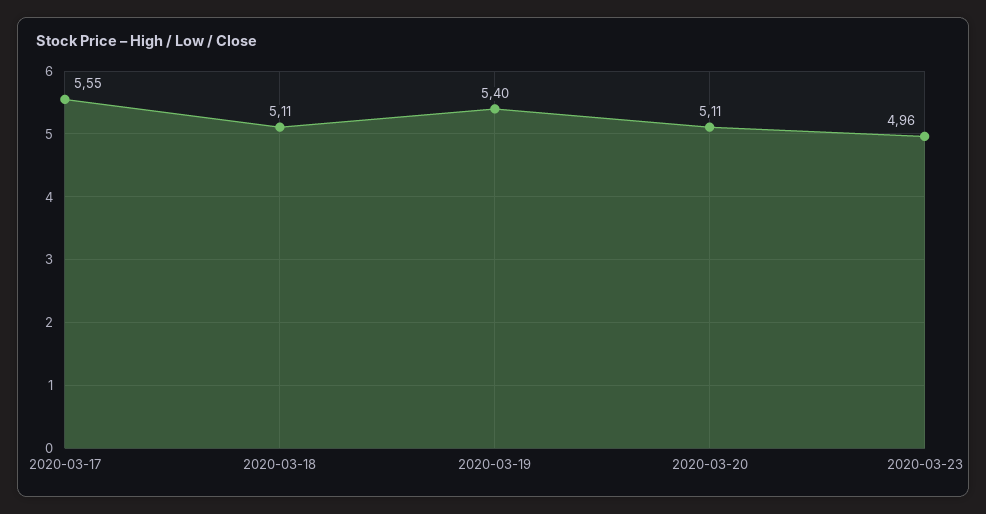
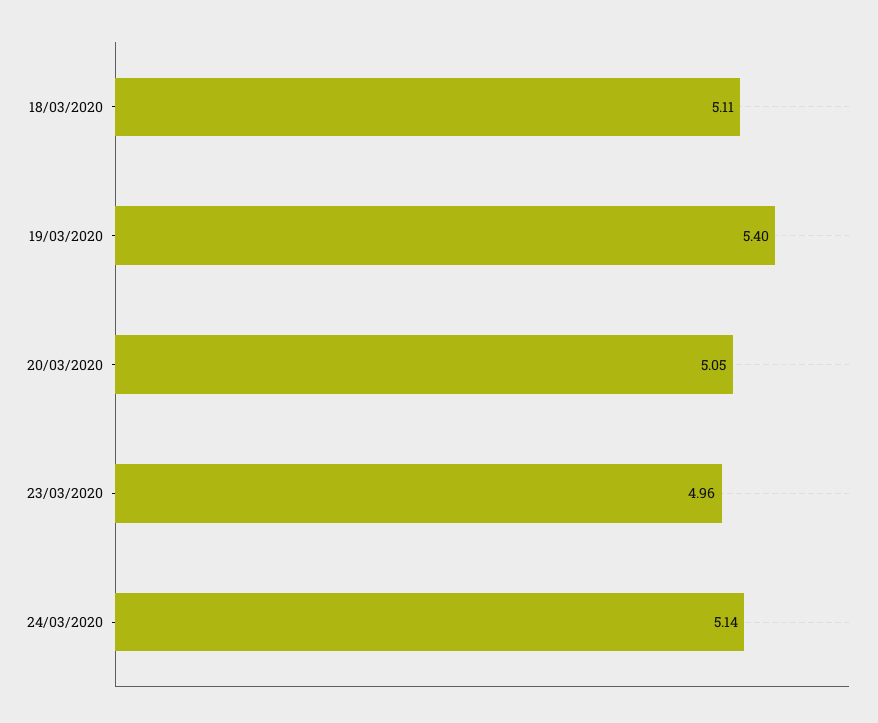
2020-03-17: 5.55 -> none
2020-03-20: 5.11 -> 5.05
24/03/2020: none -> 5.14

